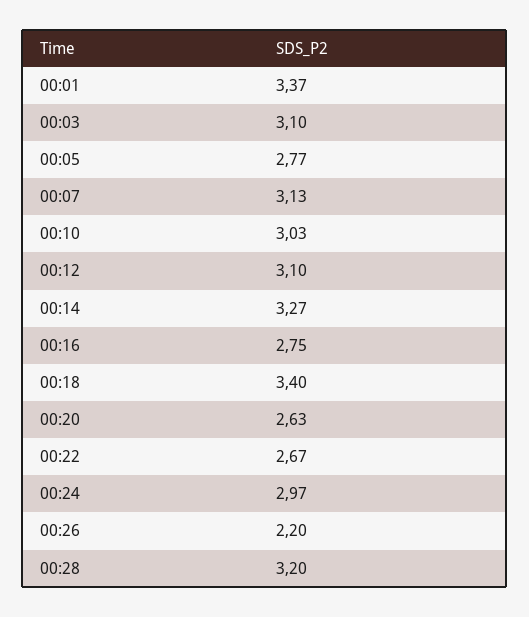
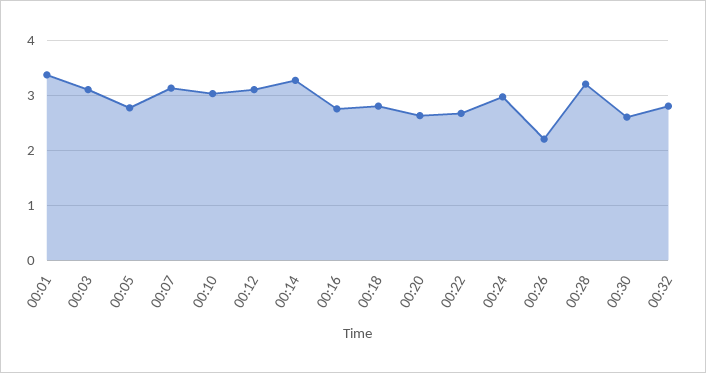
00:18: 3.4 -> 2.8
00:30: none -> 2.6
00:32: none -> 2.8

